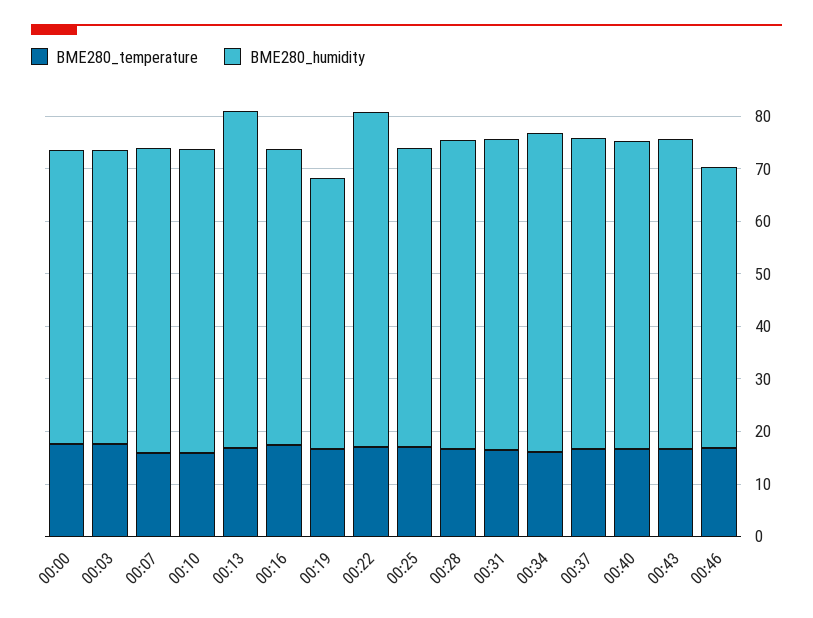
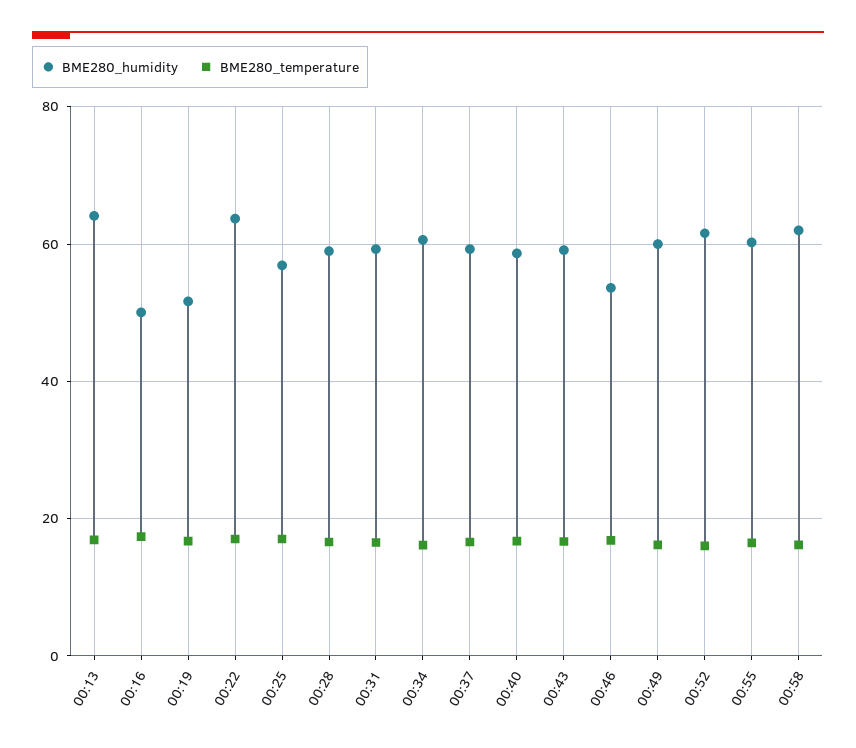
BME280_temperature, 00:00: 18 -> none
BME280_humidity, 00:00: 56 -> none
BME280_temperature, 00:03: 18 -> none
BME280_humidity, 00:03: 56 -> none
BME280_temperature, 00:07: 16 -> none
BME280_humidity, 00:07: 58 -> none
BME280_temperature, 00:10: 16 -> none
BME280_humidity, 00:10: 58 -> none
BME280_humidity, 00:16: 56 -> 50
BME280_humidity, 00:49: none -> 60
BME280_temperature, 00:49: none -> 16
BME280_humidity, 00:52: none -> 62
BME280_temperature, 00:52: none -> 16
BME280_humidity, 00:55: none -> 60
BME280_temperature, 00:55: none -> 16
BME280_humidity, 00:58: none -> 62
BME280_temperature, 00:58: none -> 16

